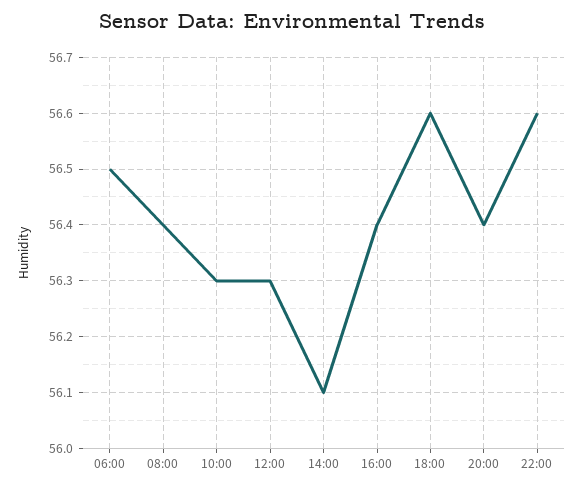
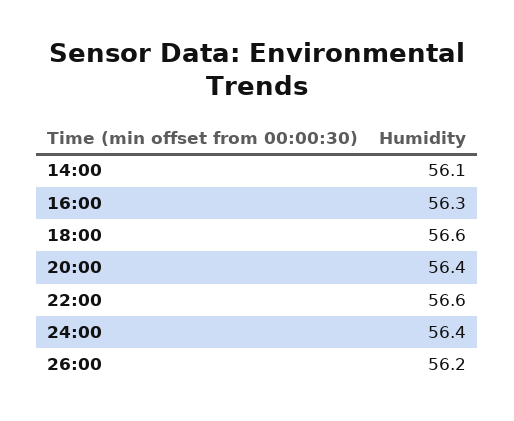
06:00: 56.5 -> none
08:00: 56.4 -> none
10:00: 56.3 -> none
12:00: 56.3 -> none
16:00: 56.4 -> 56.3
24:00: none -> 56.4
26:00: none -> 56.2

